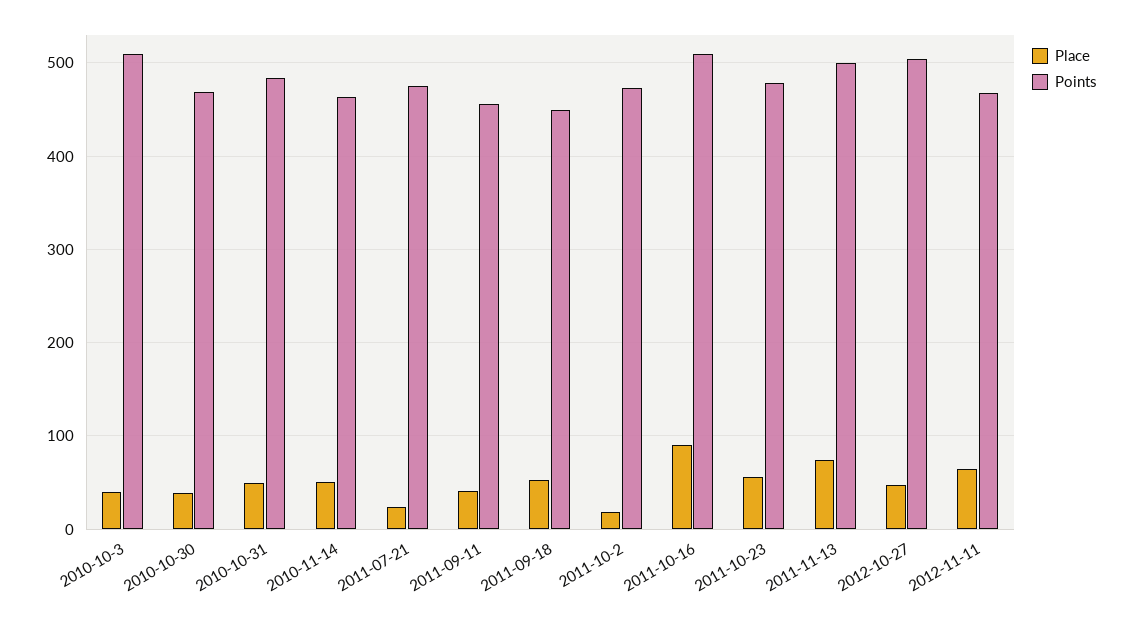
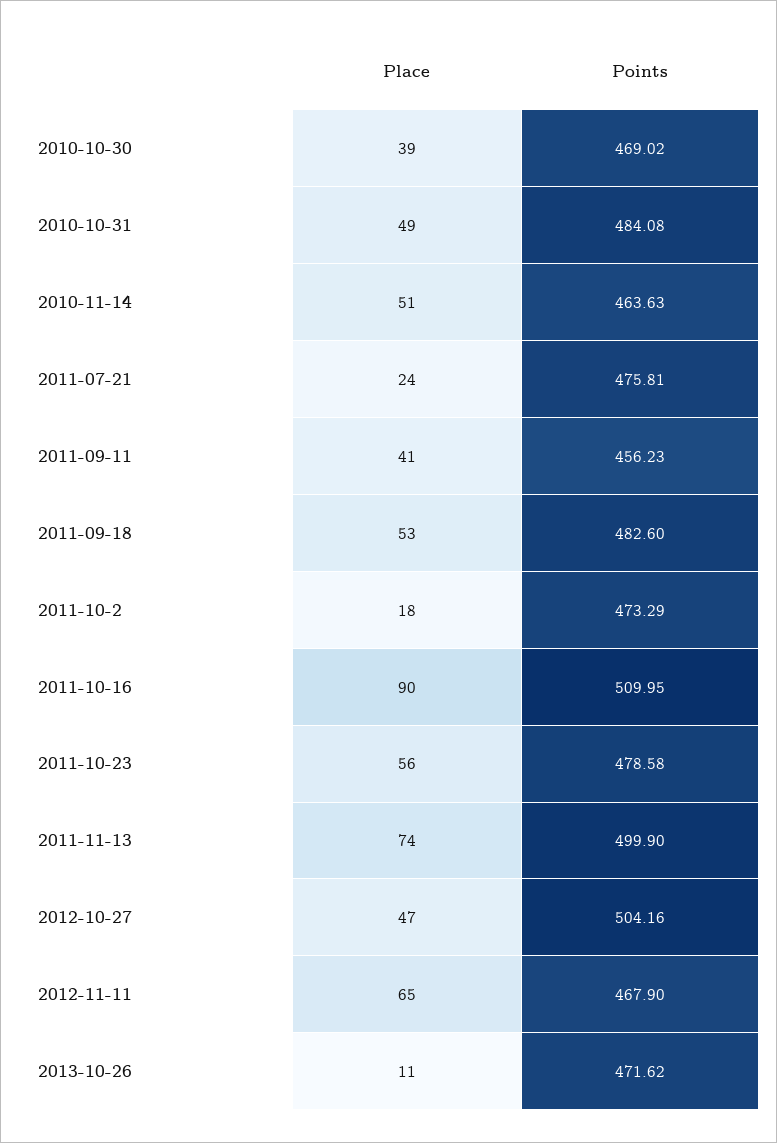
Place, 2010-10-3: 40 -> none
Points, 2010-10-3: 510 -> none
Points, 2011-09-18: 450 -> 482.6
Place, 2013-10-26: none -> 11
Points, 2013-10-26: none -> 471.62

